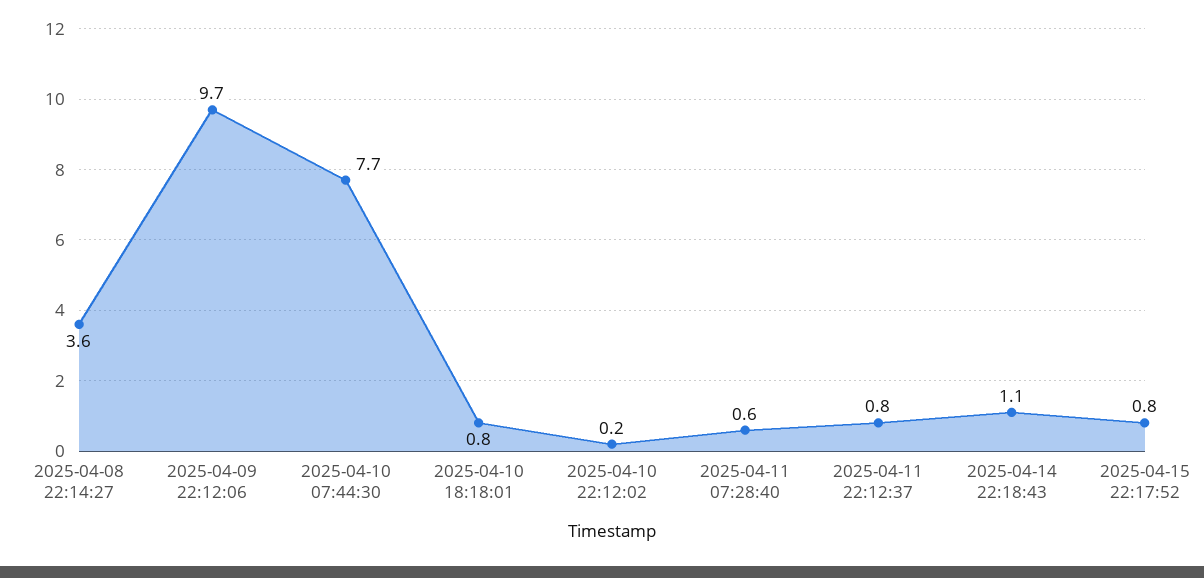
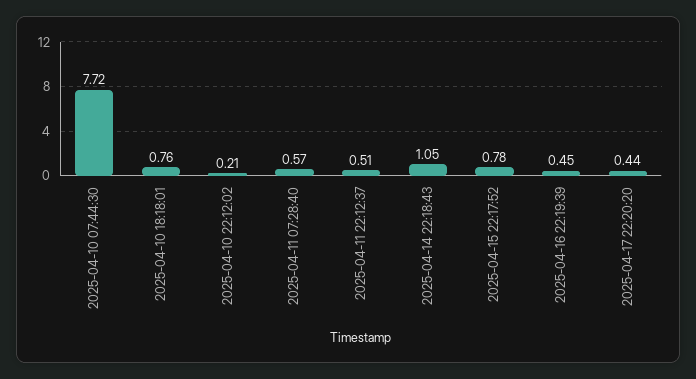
2025-04-08 22:14:27: 3.6 -> none
2025-04-09 22:12:06: 9.7 -> none
2025-04-11 22:12:37: 0.8 -> 0.51
2025-04-16 22:19:39: none -> 0.45
2025-04-17 22:20:20: none -> 0.44

